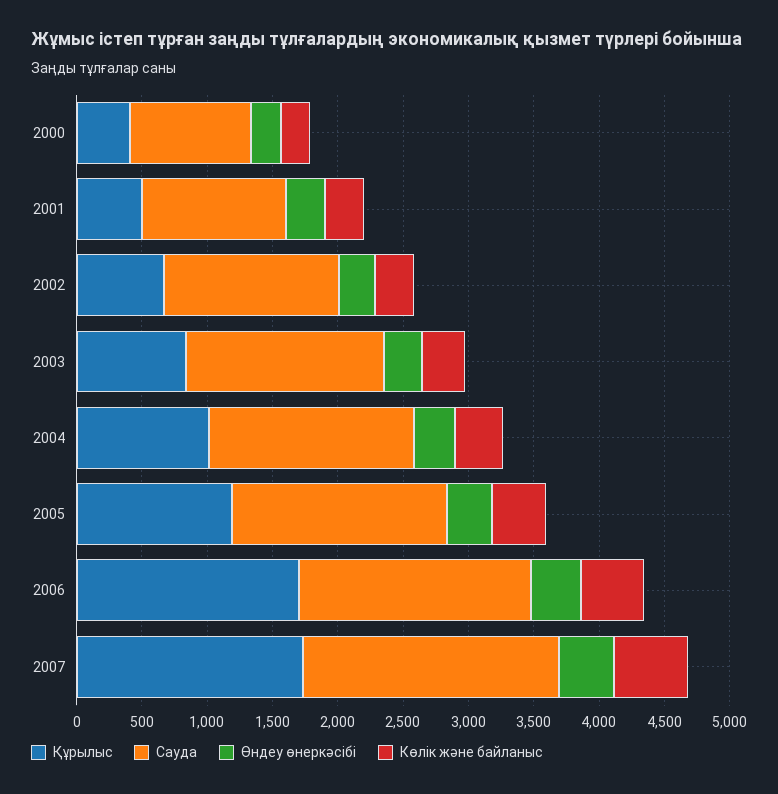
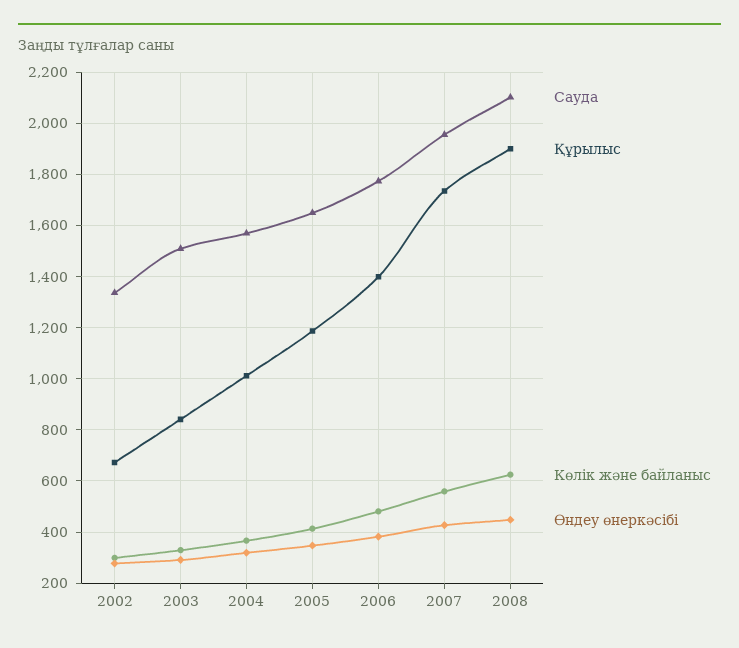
Құрылыс, 2000: 400 -> none
Сауда, 2000: 900 -> none
Өндеу өнеркәсібі, 2000: 200 -> none
Көлік және байланыс, 2000: 200 -> none
Құрылыс, 2001: 500 -> none
Сауда, 2001: 1100 -> none
Өндеу өнеркәсібі, 2001: 300 -> none
Көлік және байланыс, 2001: 300 -> none
Құрылыс, 2006: 1700 -> 1400
Сауда, 2008: none -> 2100
Құрылыс, 2008: none -> 1900
Көлік және байланыс, 2008: none -> 625
Өндеу өнеркәсібі, 2008: none -> 450

